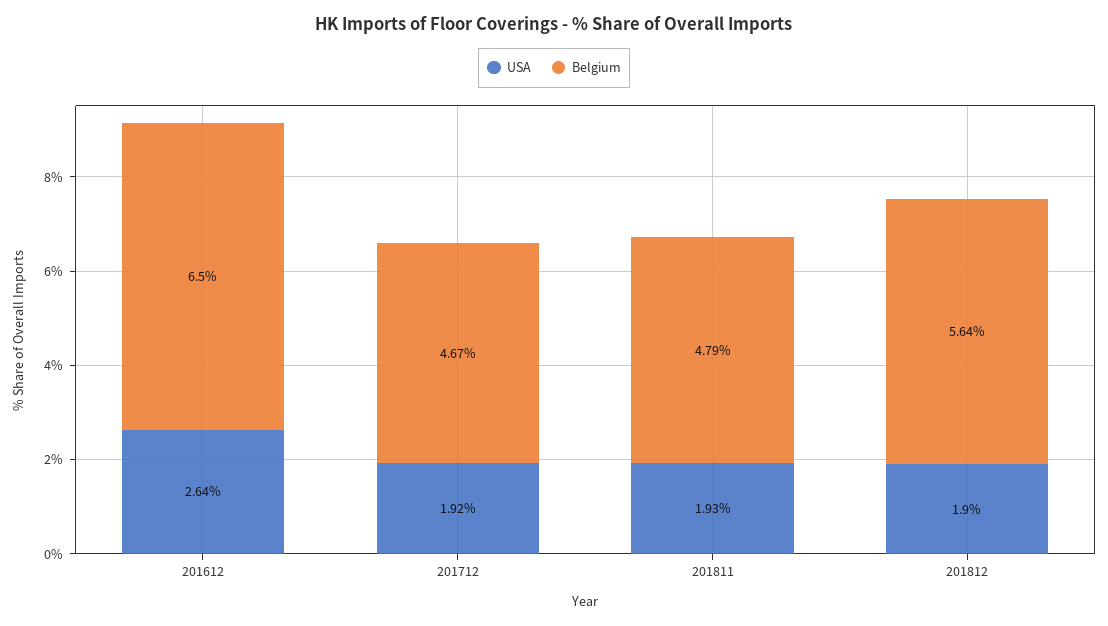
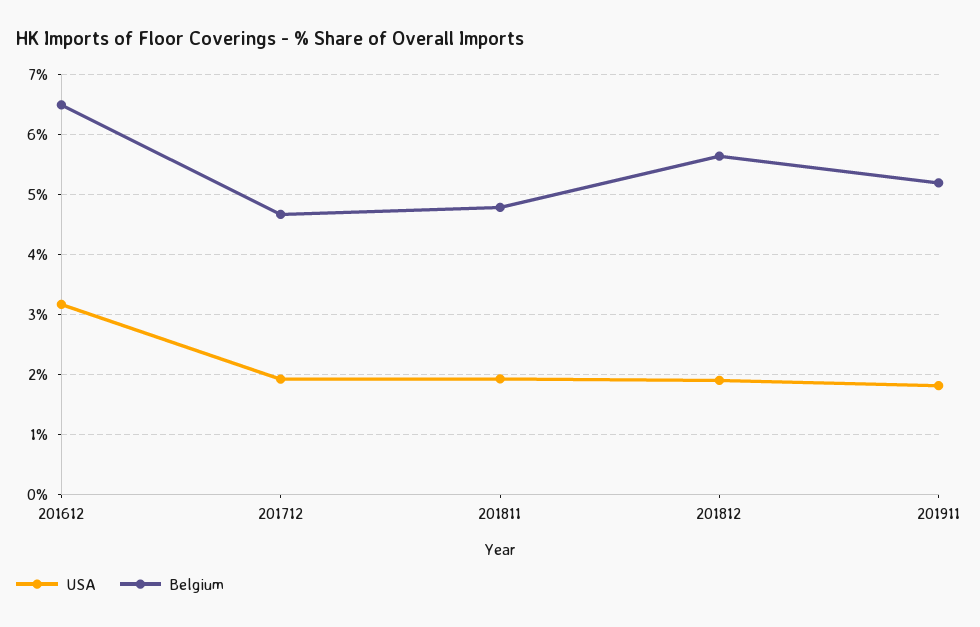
USA, 201612: 2.64 -> 3.2
USA, 201911: none -> 1.8
Belgium, 201911: none -> 5.2

